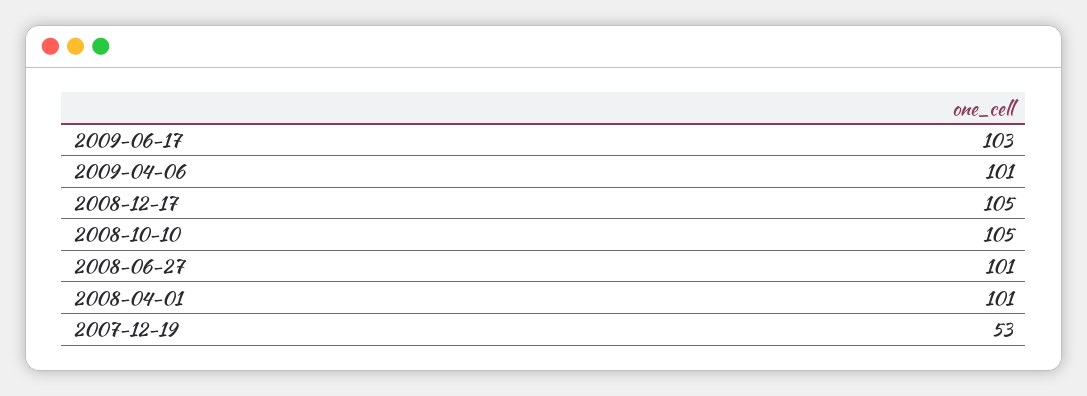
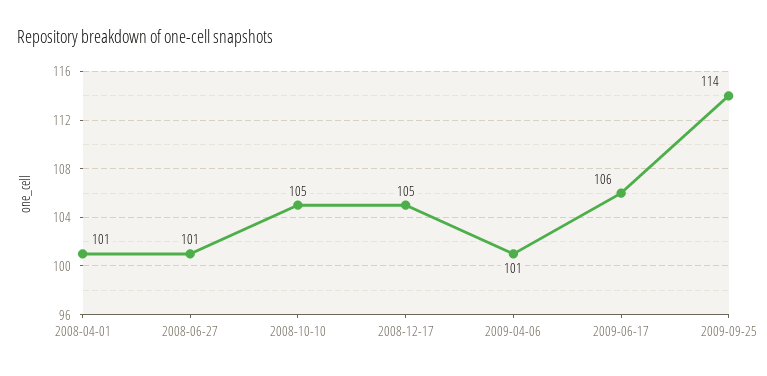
2009-06-17: 103 -> 106
2007-12-19: 53 -> none
2009-09-25: none -> 114

